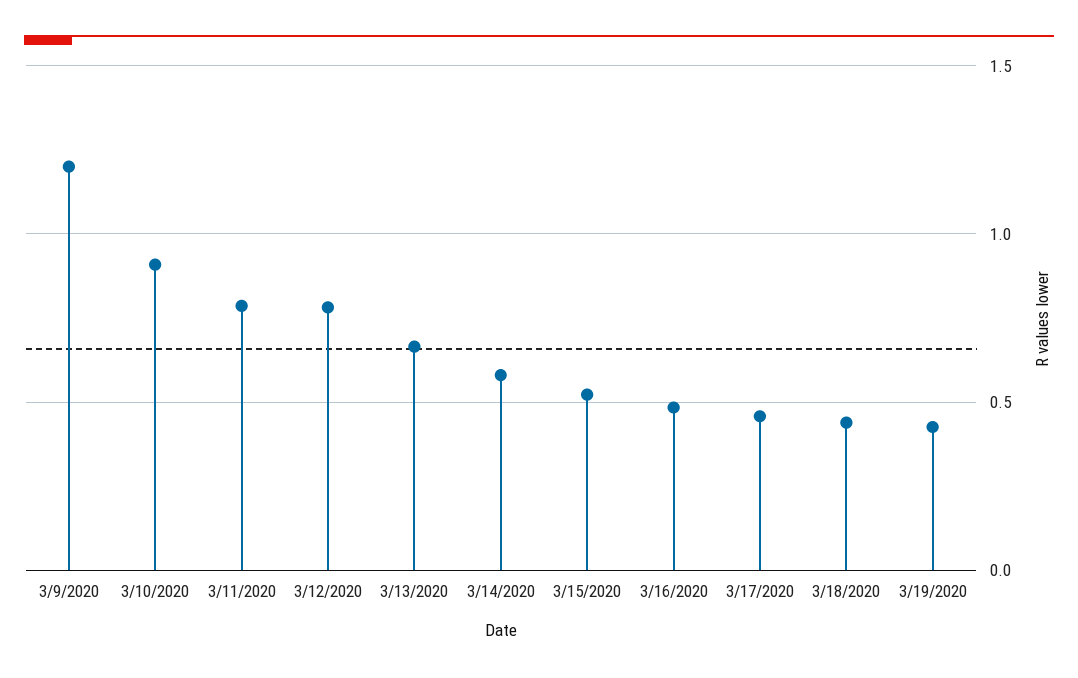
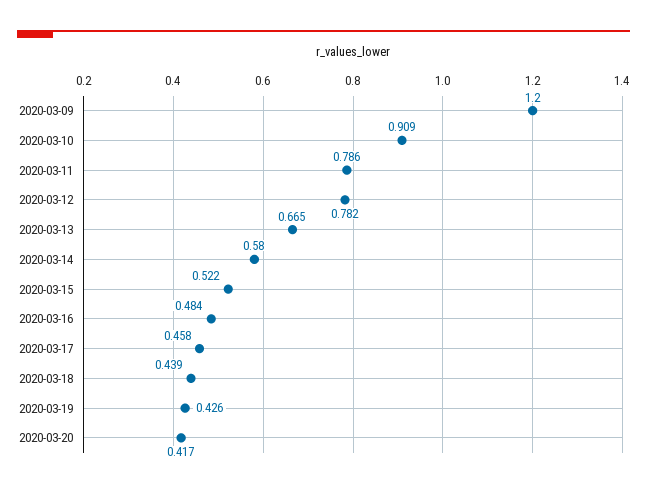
2020-03-20: none -> 0.417

